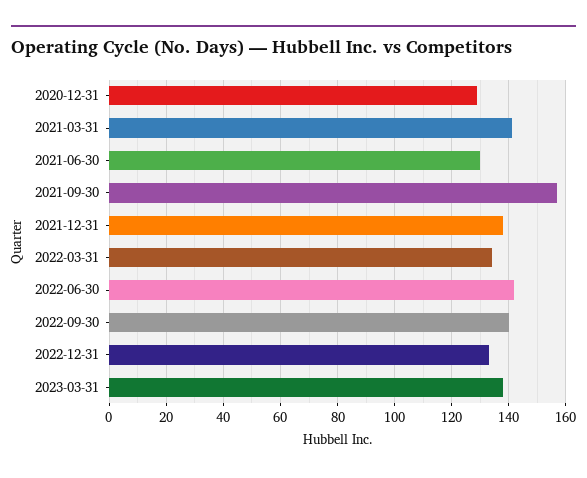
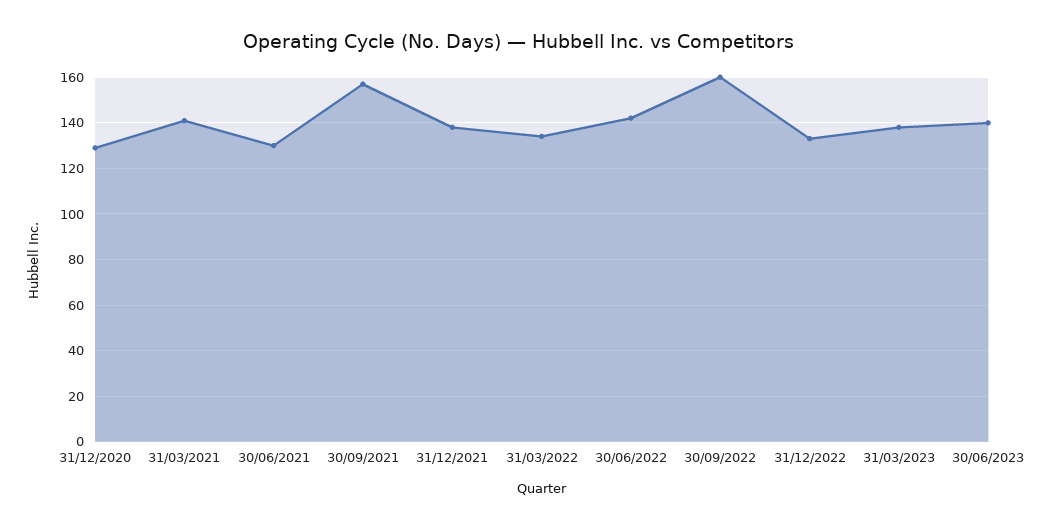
2022-09-30: 140 -> 160
30/06/2023: none -> 140

